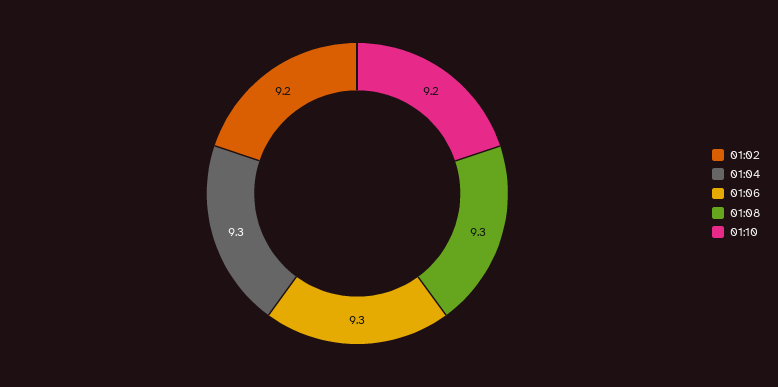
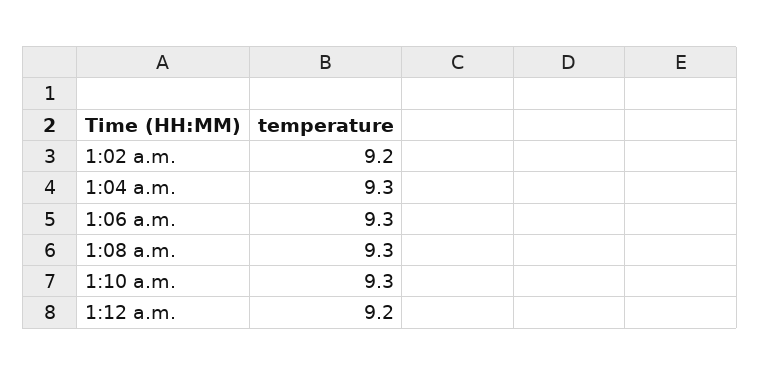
01:10: 9.2 -> 9.3
1:12 a.m.: none -> 9.2

